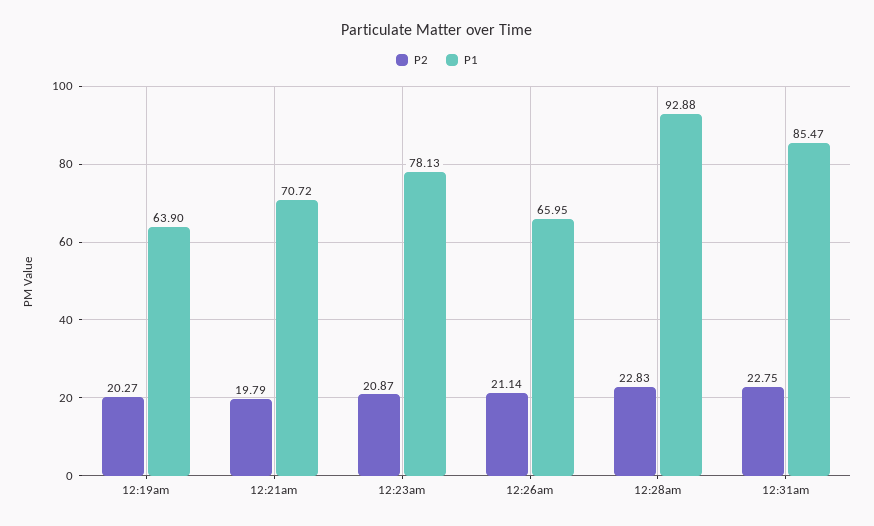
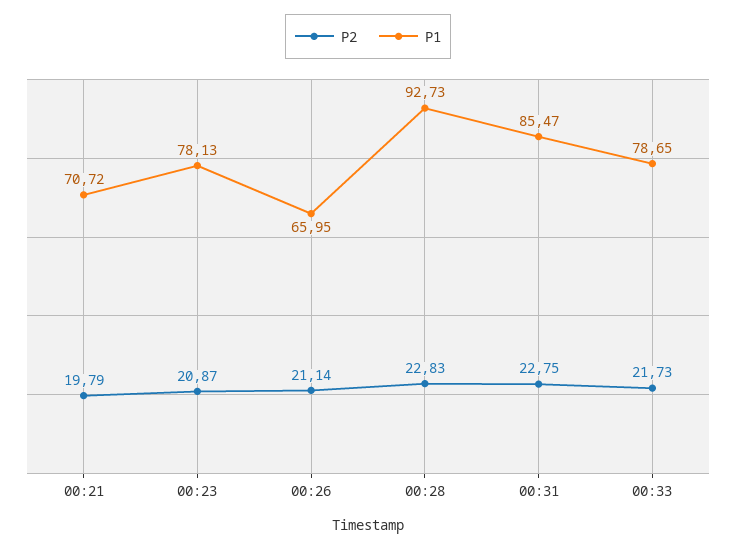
P2, 12:19am: 20.27 -> none
P1, 12:19am: 63.9 -> none
P1, 12:28am: 92.88 -> 92.73
P2, 00:33: none -> 21.73
P1, 00:33: none -> 78.65

